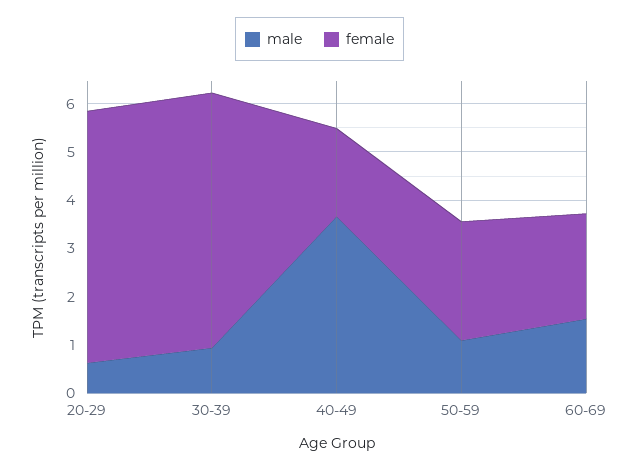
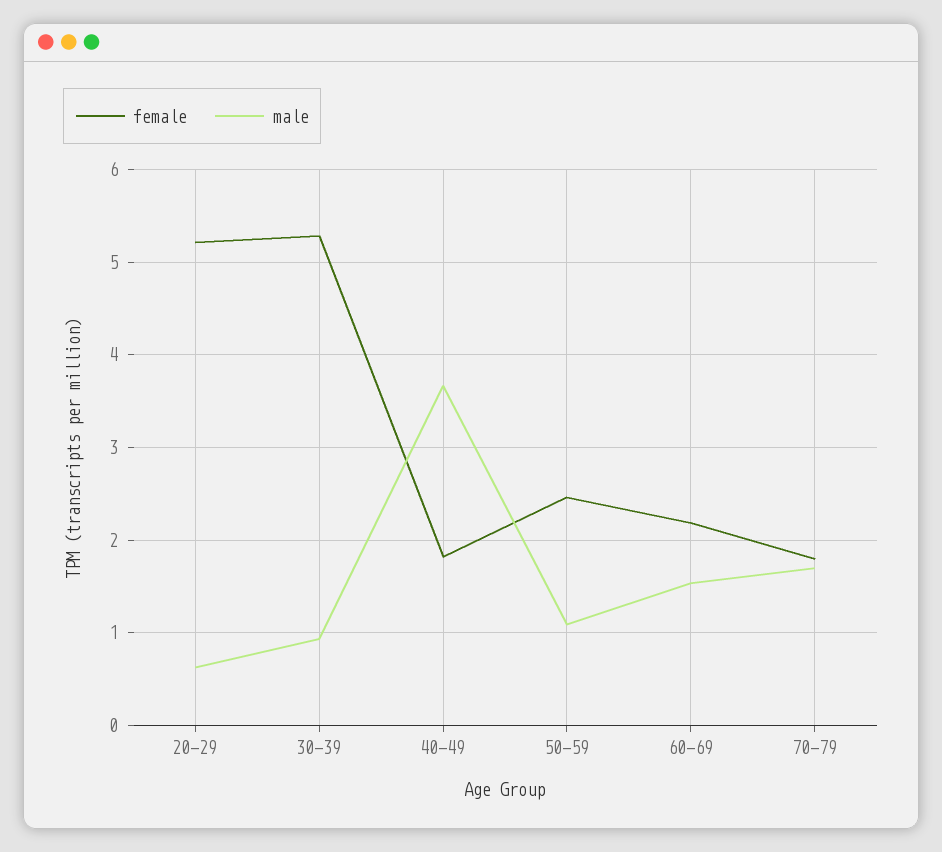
female, 70-79: none -> 1.8
male, 70-79: none -> 1.7

